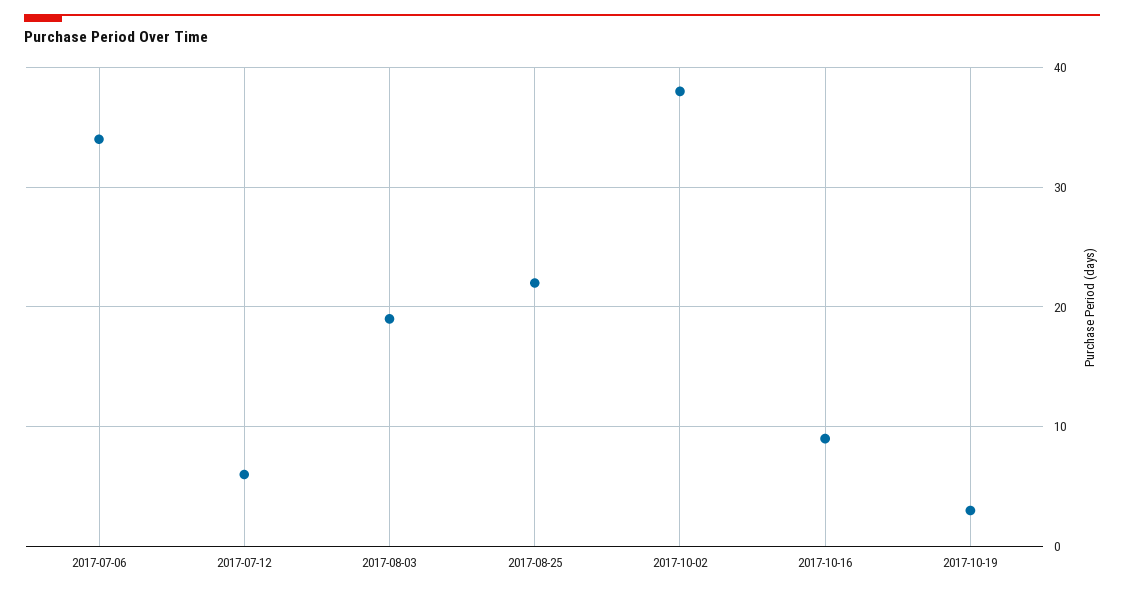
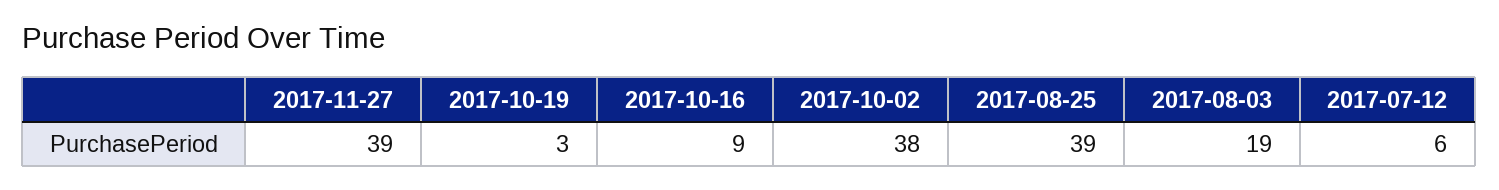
2017-07-06: 34 -> none
2017-08-25: 22 -> 39
2017-11-27: none -> 39

